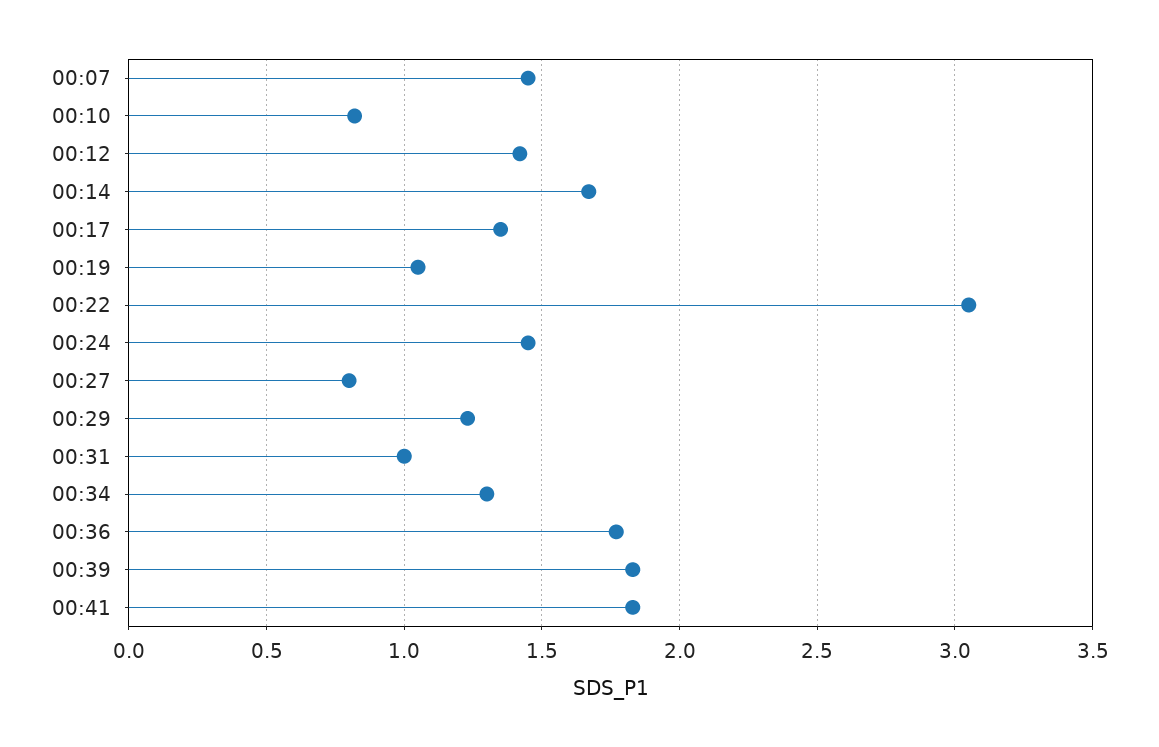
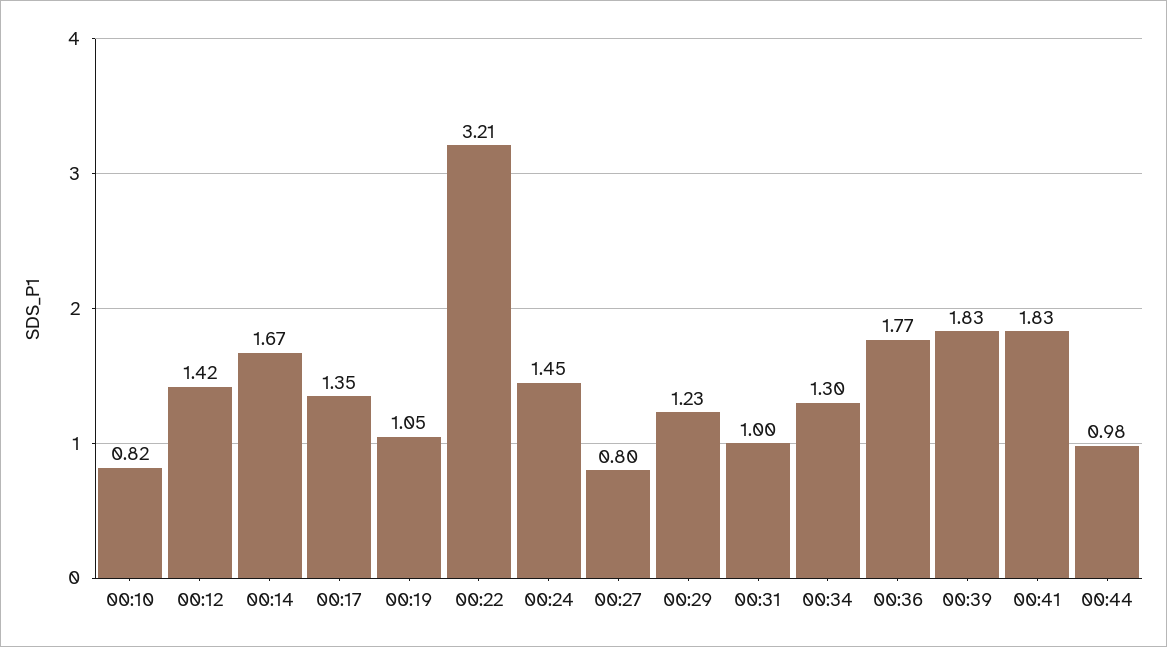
00:07: 1.45 -> none
00:22: 3.05 -> 3.21
00:44: none -> 0.98

